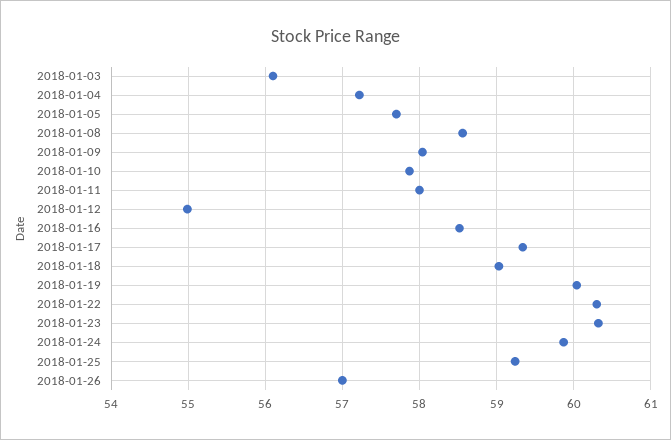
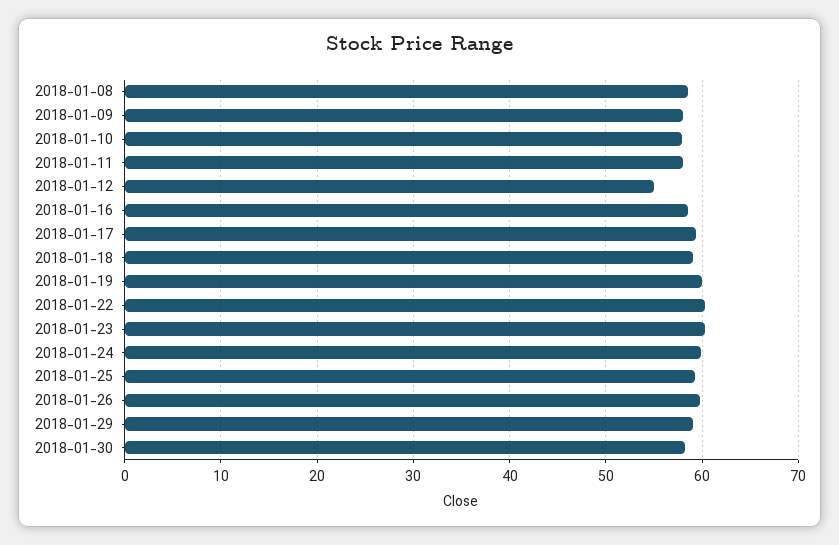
2018-01-03: 56.1 -> none
2018-01-04: 57.2 -> none
2018-01-05: 57.7 -> none
2018-01-26: 57 -> 60
2018-01-29: none -> 59
2018-01-30: none -> 58

